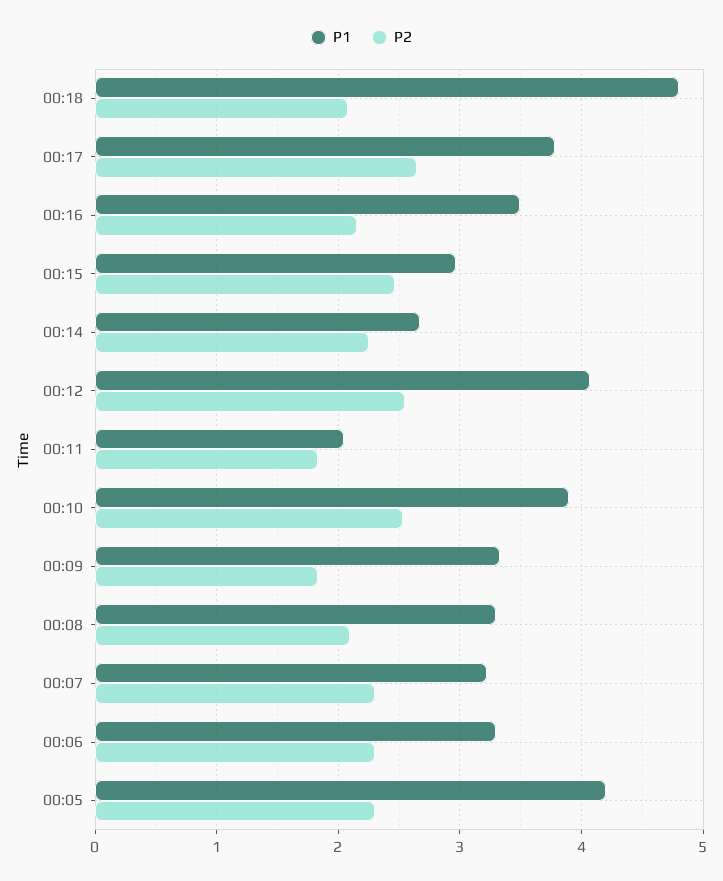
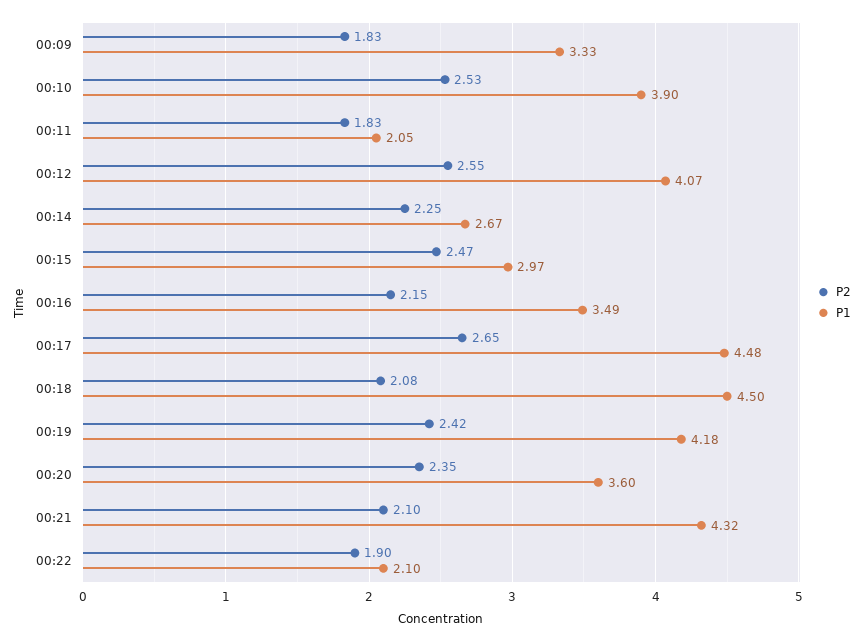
P1, 00:18: 4.8 -> 4.5
P1, 00:17: 3.8 -> 4.48
P1, 00:08: 3.3 -> none
P2, 00:08: 2.1 -> none
P1, 00:07: 3.2 -> none
P2, 00:07: 2.3 -> none
P1, 00:06: 3.3 -> none
P2, 00:06: 2.3 -> none
P1, 00:05: 4.2 -> none
P2, 00:05: 2.3 -> none
P2, 00:19: none -> 2.42
P1, 00:19: none -> 4.18
P2, 00:20: none -> 2.35
P1, 00:20: none -> 3.6
P2, 00:21: none -> 2.1
P1, 00:21: none -> 4.32
P2, 00:22: none -> 1.9
P1, 00:22: none -> 2.1

